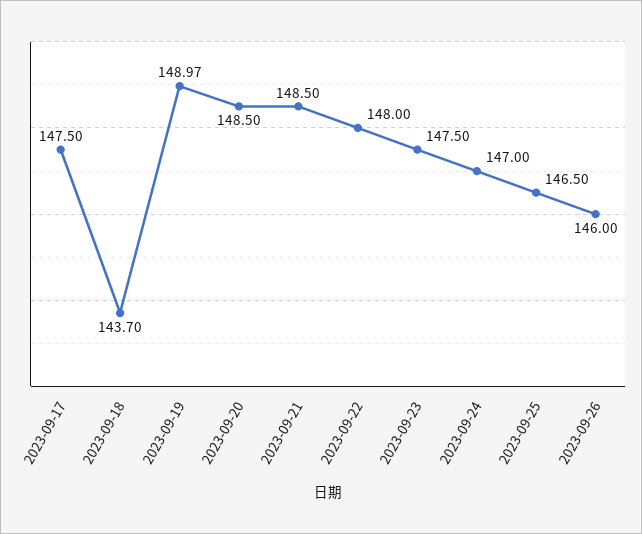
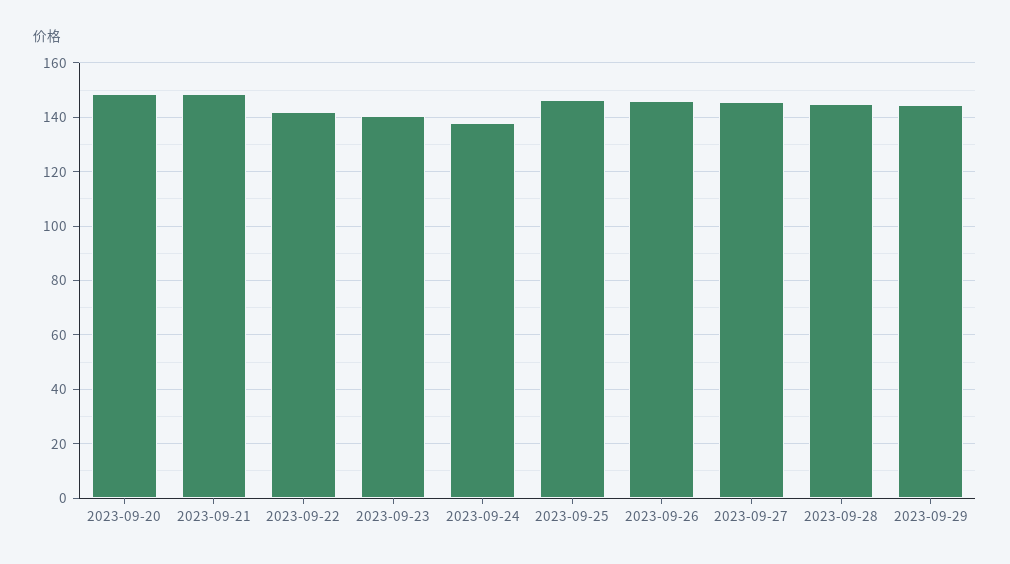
2023-09-17: 147.5 -> none
2023-09-18: 143.7 -> none
2023-09-19: 148.97 -> none
2023-09-22: 148 -> 142.5
2023-09-23: 147.5 -> 140
2023-09-24: 147 -> 137.5
2023-09-27: none -> 145
2023-09-28: none -> 145
2023-09-29: none -> 145

